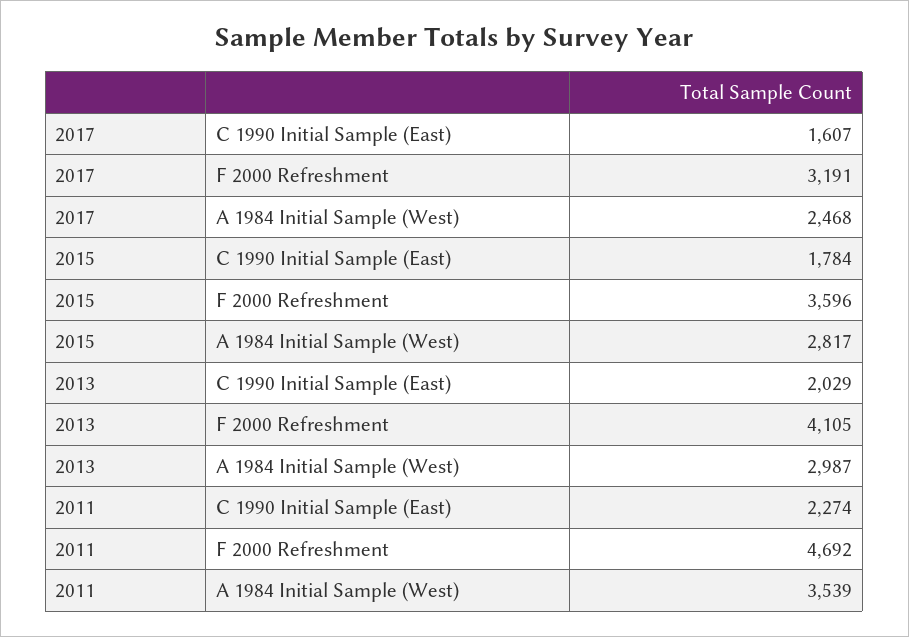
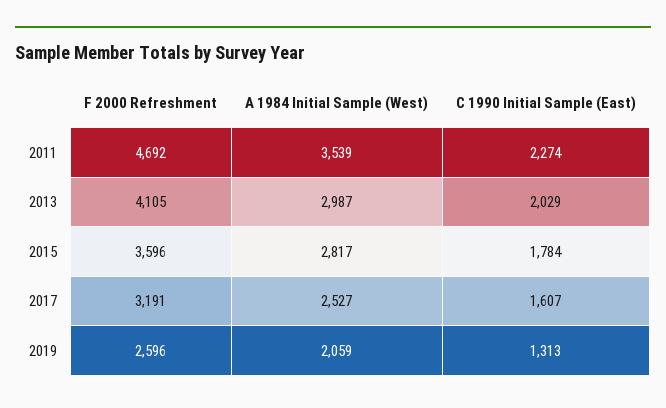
2017, A 1984 Initial Sample (West): 2468 -> 2527
2019, F 2000 Refreshment: none -> 2596
2019, A 1984 Initial Sample (West): none -> 2059
2019, C 1990 Initial Sample (East): none -> 1313

